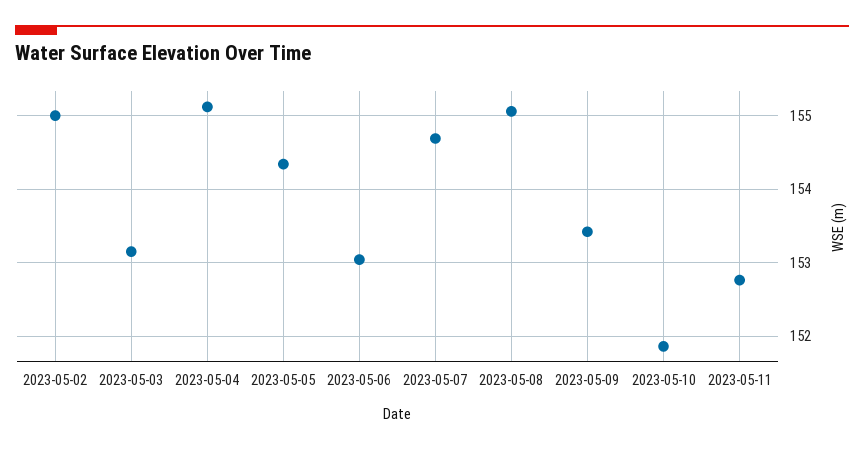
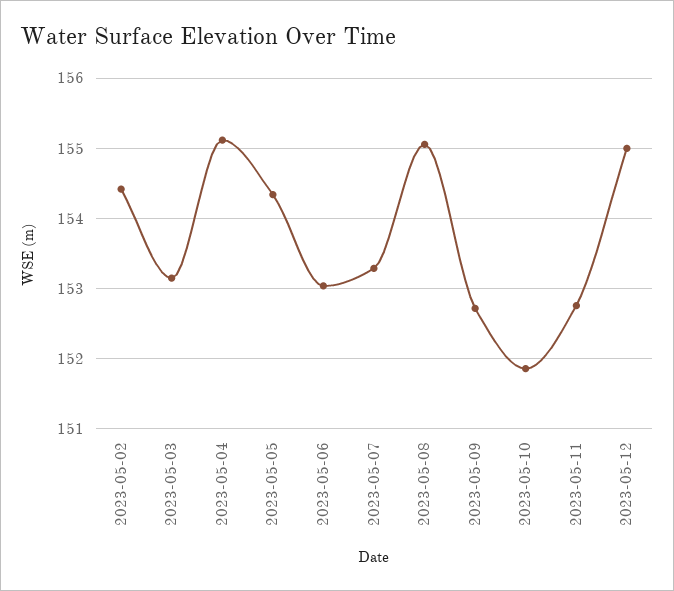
2023-05-02: 155 -> 154.4
2023-05-07: 154.7 -> 153.3
2023-05-09: 153.4 -> 152.7
2023-05-12: none -> 155

